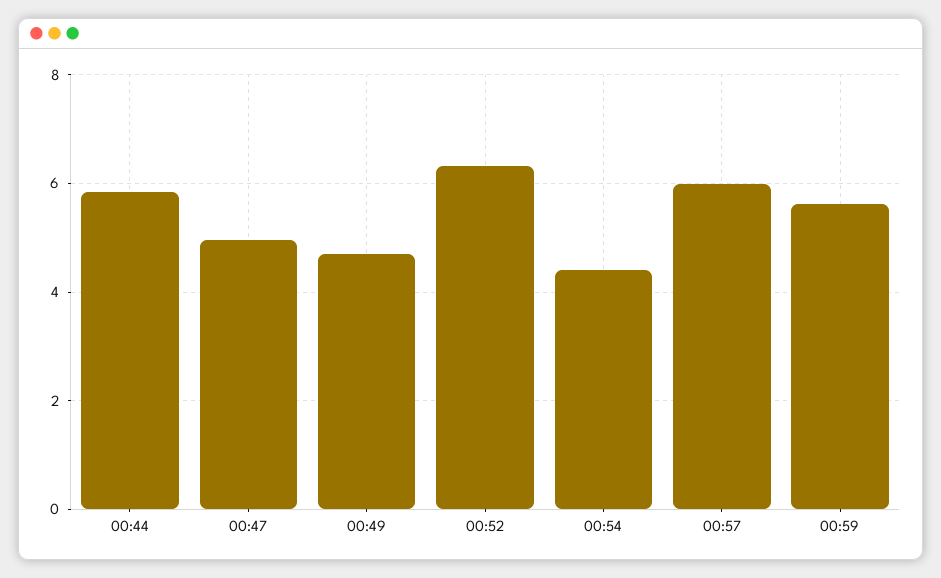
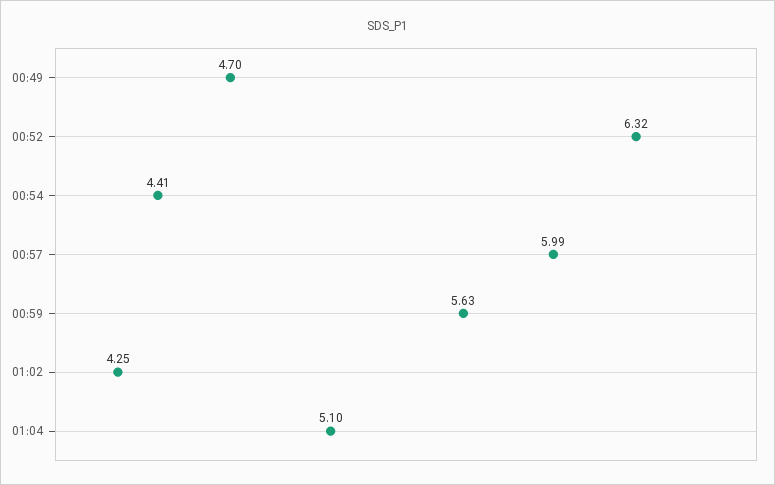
00:44: 5.8 -> none
00:47: 5 -> none
01:02: none -> 4.25
01:04: none -> 5.1

